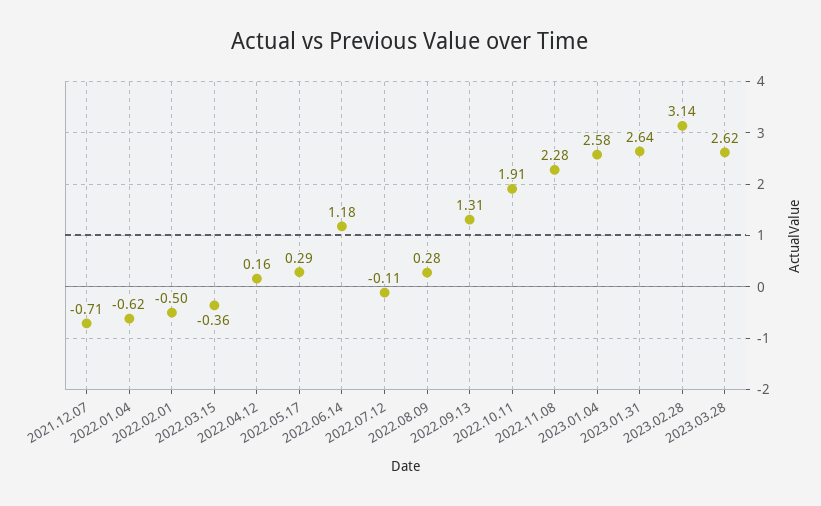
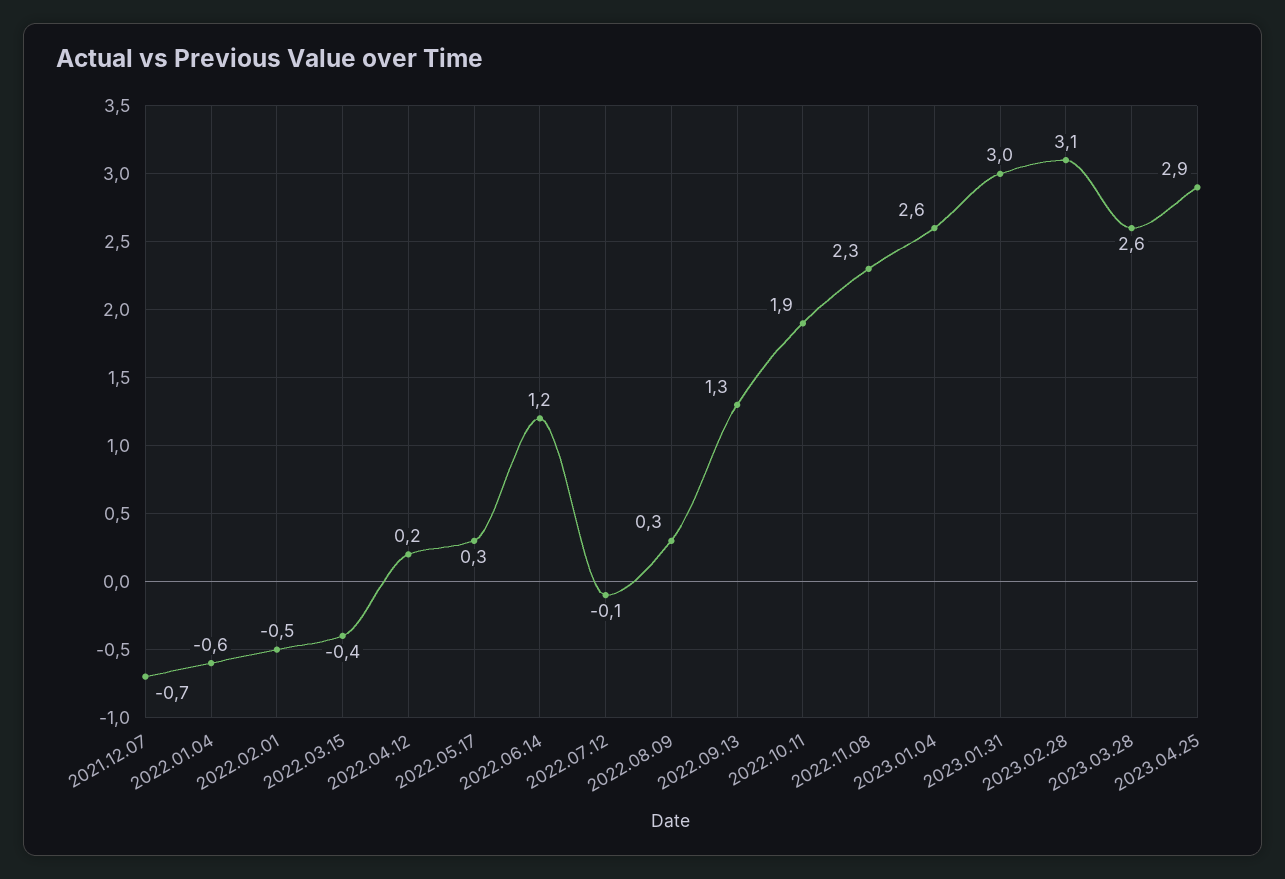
2023.01.31: 2.64 -> 3
2023.04.25: none -> 2.9

